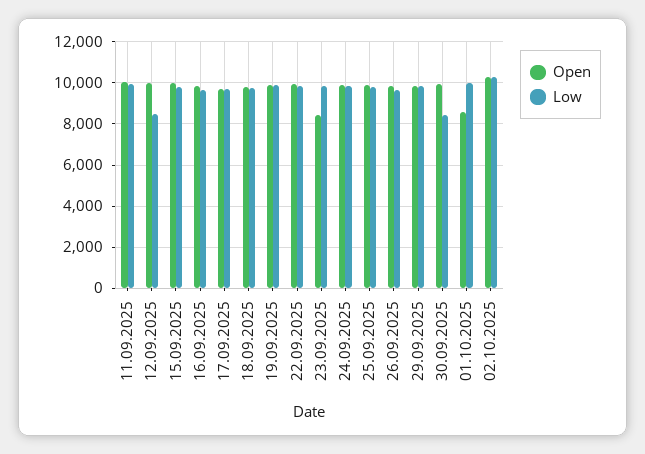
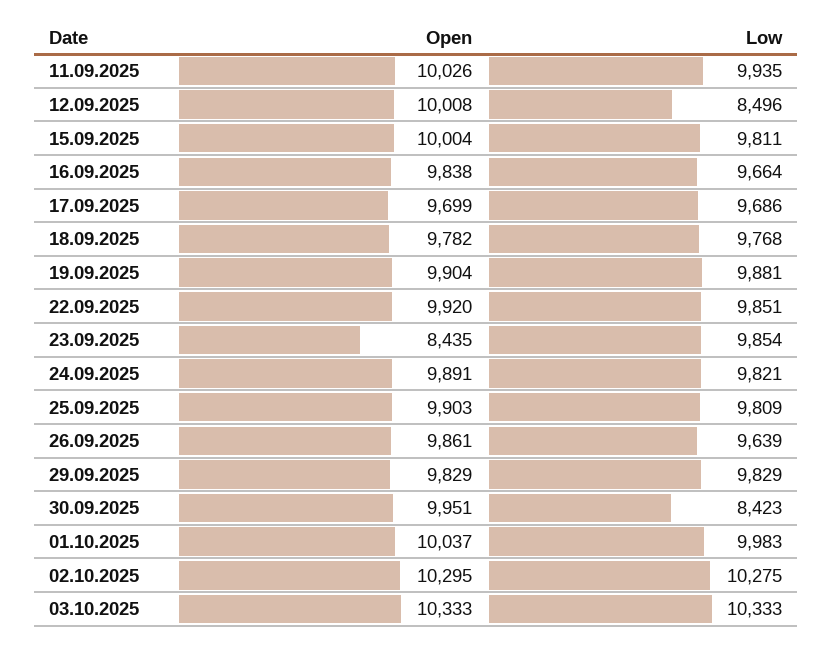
Open, 01.10.2025: 8500 -> 10037
Open, 03.10.2025: none -> 10333
Low, 03.10.2025: none -> 10333

